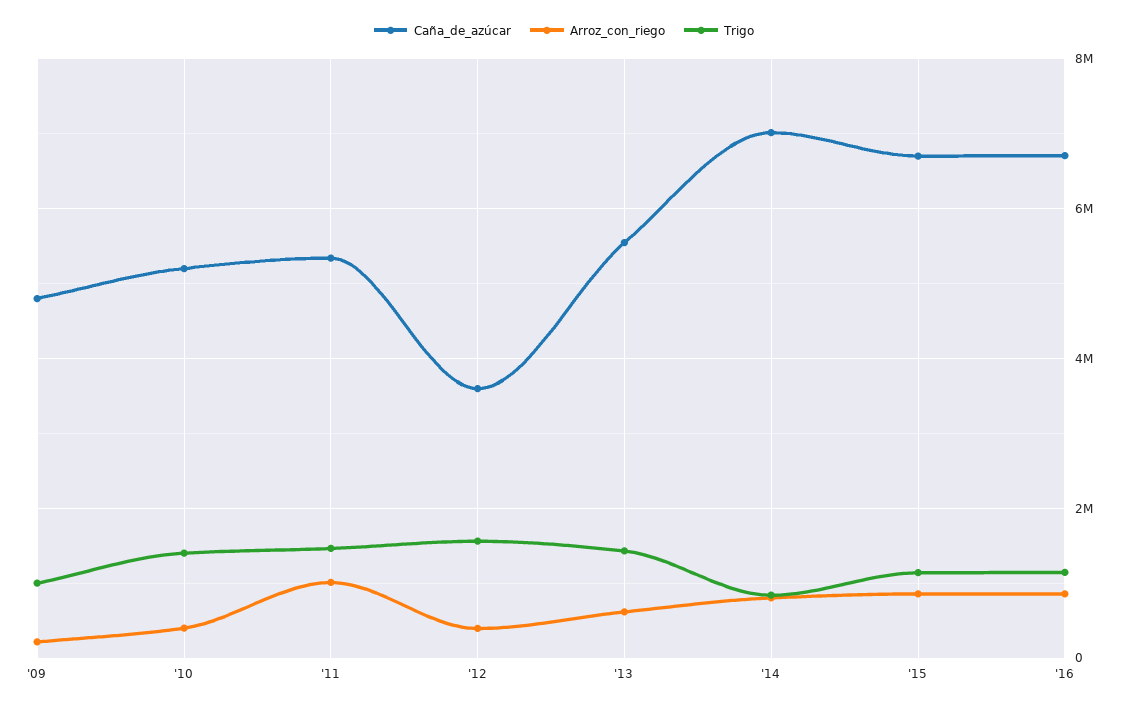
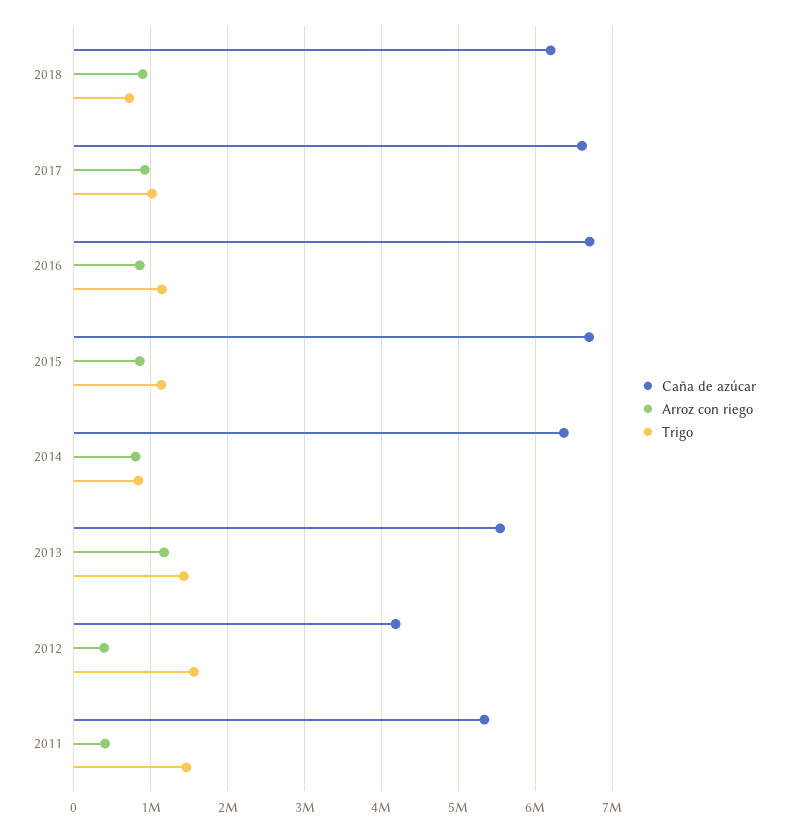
Caña_de_azúcar, '09: 4800000 -> none
Arroz_con_riego, '09: 200000 -> none
Trigo, '09: 1000000 -> none
Caña_de_azúcar, '10: 5200000 -> none
Arroz_con_riego, '10: 400000 -> none
Trigo, '10: 1400000 -> none
Arroz_con_riego, '11: 1000000 -> 400000
Caña_de_azúcar, '12: 3600000 -> 4200000
Arroz_con_riego, '13: 600000 -> 1200000
Caña_de_azúcar, '14: 7000000 -> 6400000
Caña_de_azúcar, 2018: none -> 6200000
Arroz_con_riego, 2018: none -> 900000
Trigo, 2018: none -> 700000
Caña_de_azúcar, 2017: none -> 6600000
Arroz_con_riego, 2017: none -> 900000
Trigo, 2017: none -> 1000000

